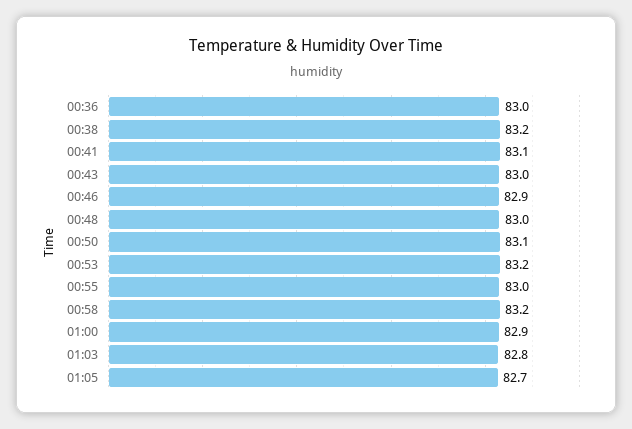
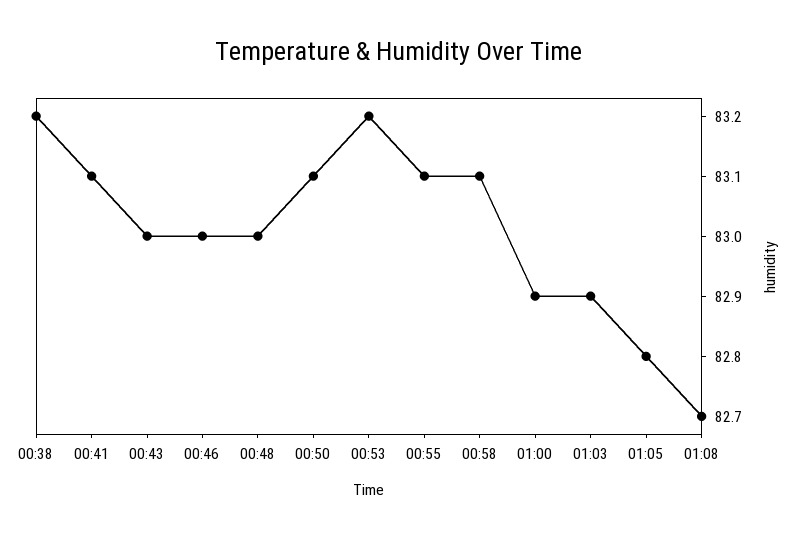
00:36: 83 -> none
00:46: 82.9 -> 83
00:55: 83 -> 83.1
00:58: 83.2 -> 83.1
01:03: 82.8 -> 82.9
01:05: 82.7 -> 82.8
01:08: none -> 82.7

